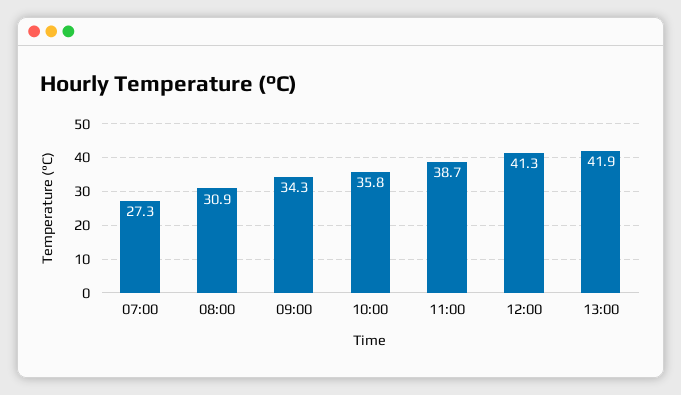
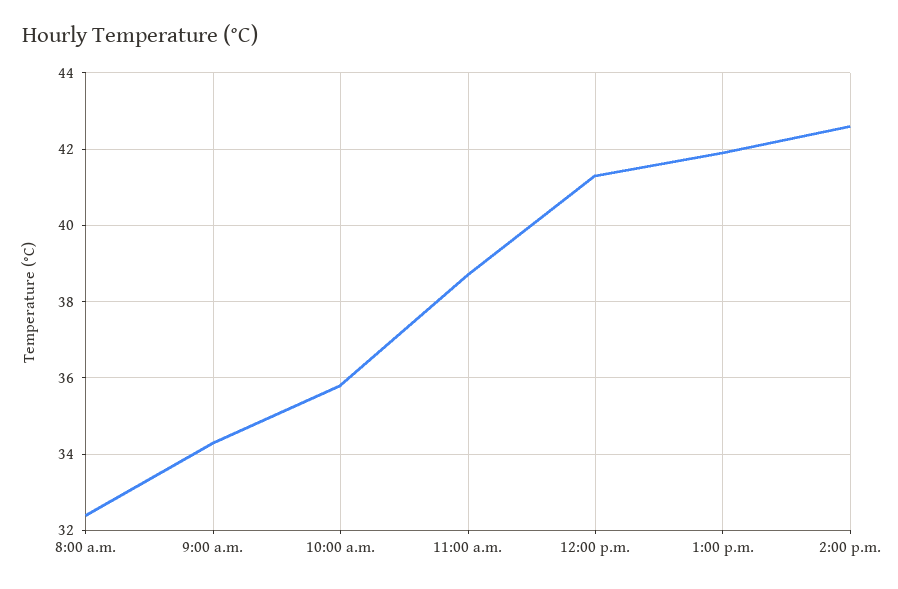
07:00: 27.3 -> none
08:00: 30.9 -> 32.5
2:00 p.m.: none -> 42.5

